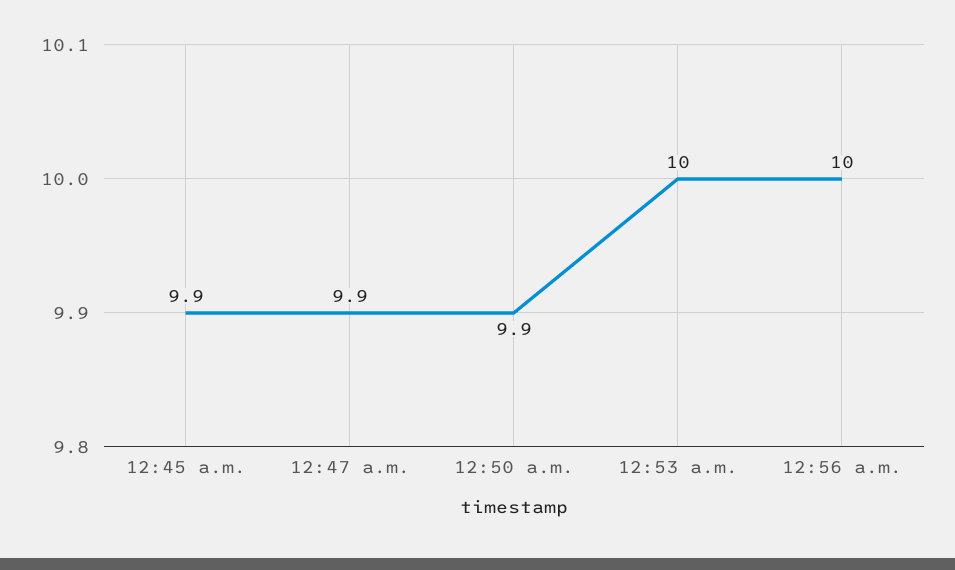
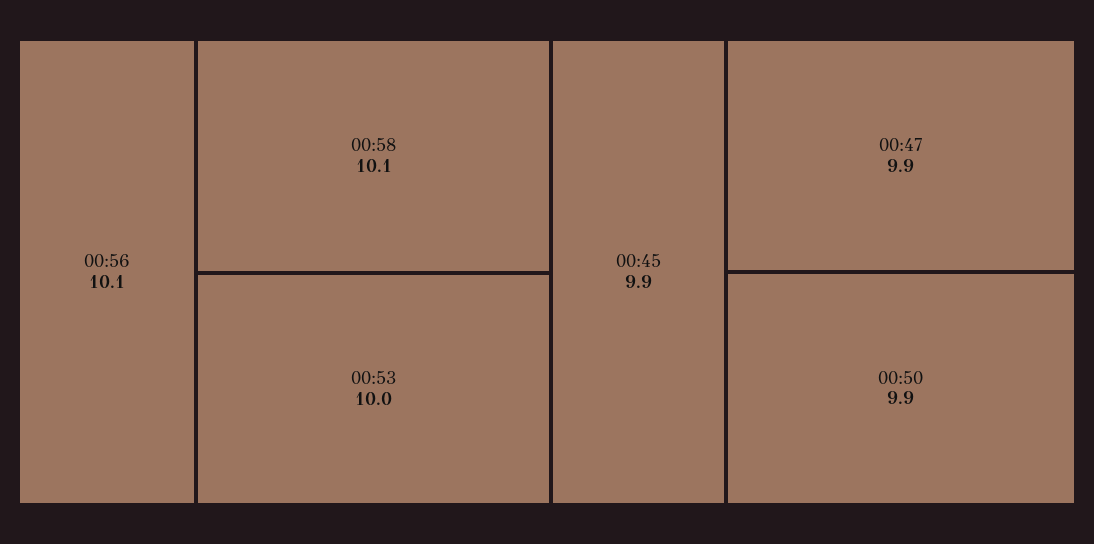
12:56 a.m.: 10 -> 10.1
00:58: none -> 10.1

